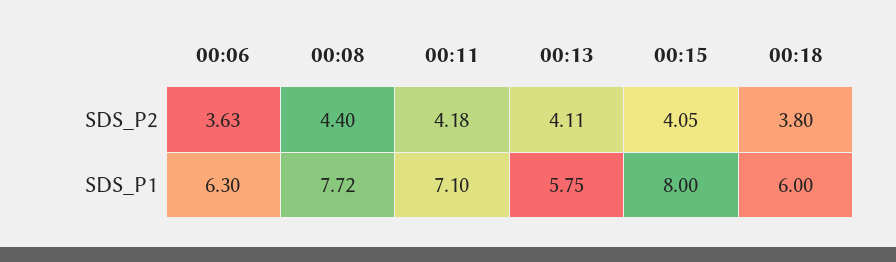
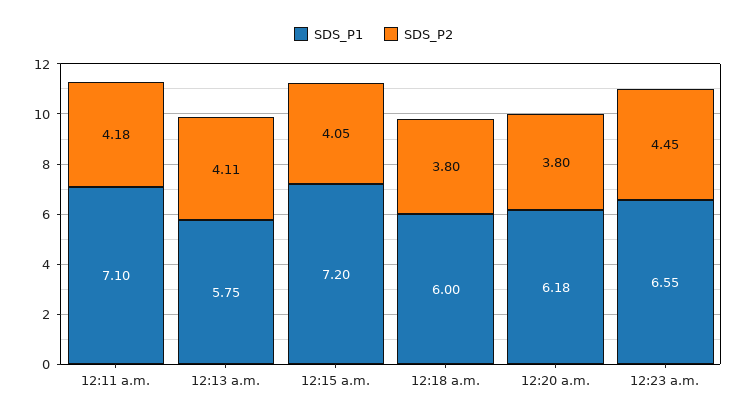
SDS_P2, 00:06: 3.63 -> none
SDS_P2, 00:08: 4.4 -> none
SDS_P1, 00:06: 6.3 -> none
SDS_P1, 00:08: 7.72 -> none
SDS_P1, 00:15: 8 -> 7.2
SDS_P1, 12:20 a.m.: none -> 6.18
SDS_P2, 12:20 a.m.: none -> 3.8
SDS_P1, 12:23 a.m.: none -> 6.55
SDS_P2, 12:23 a.m.: none -> 4.45

